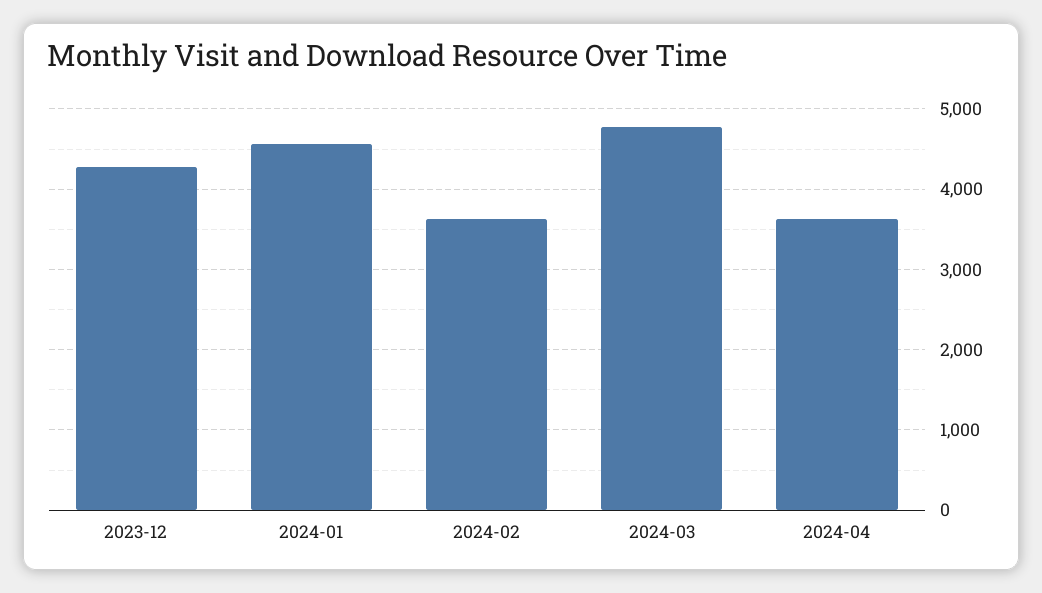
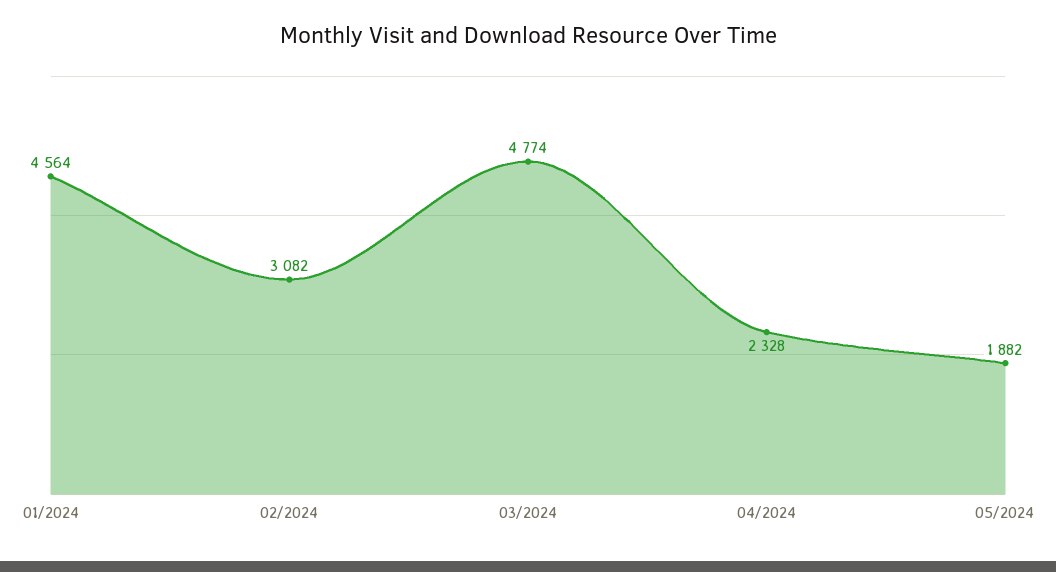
2023-12: 4300 -> none
2024-02: 3600 -> 3082
2024-04: 3600 -> 2328
05/2024: none -> 1882

